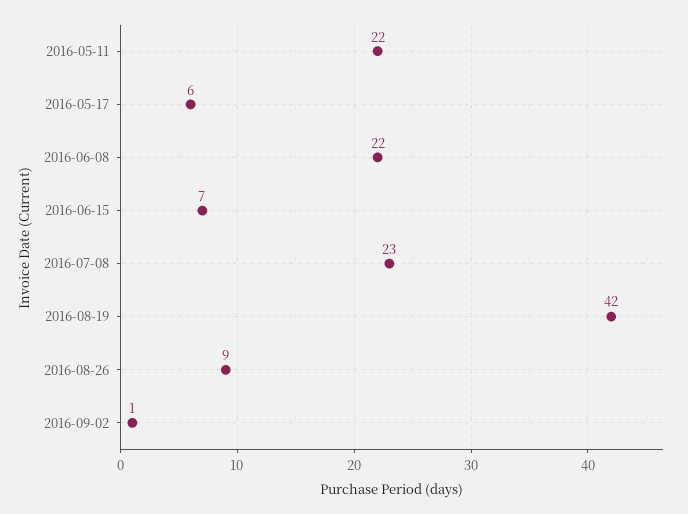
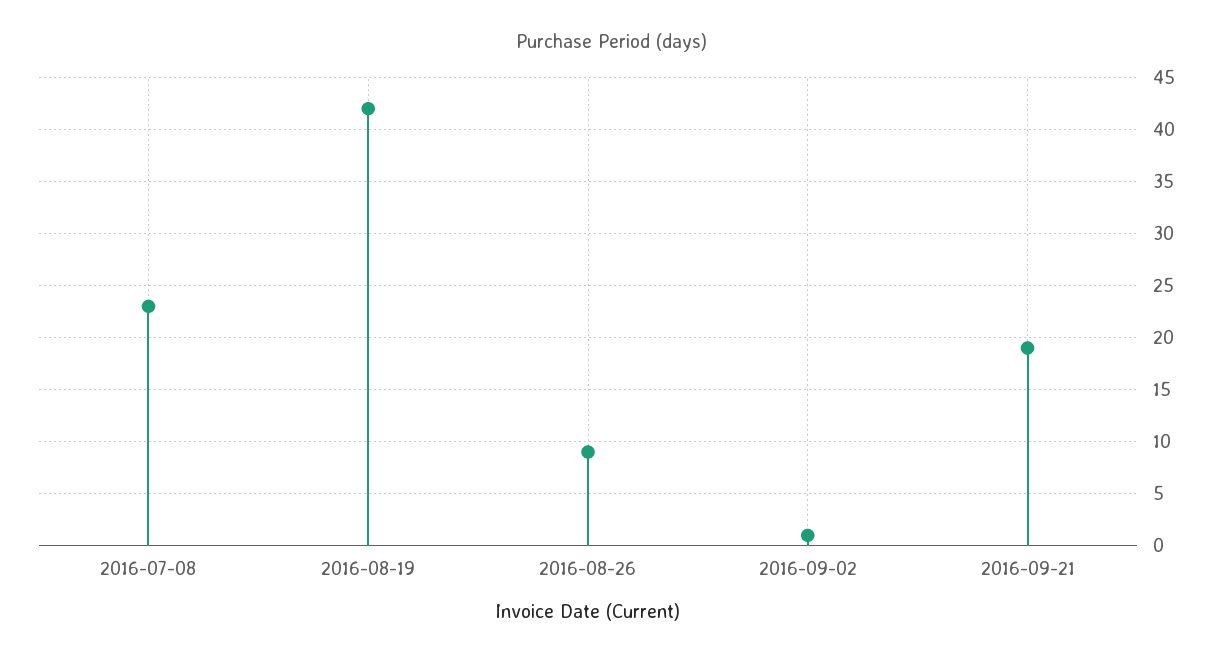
2016-05-11: 22 -> none
2016-05-17: 6 -> none
2016-06-08: 22 -> none
2016-06-15: 7 -> none
2016-09-21: none -> 19

